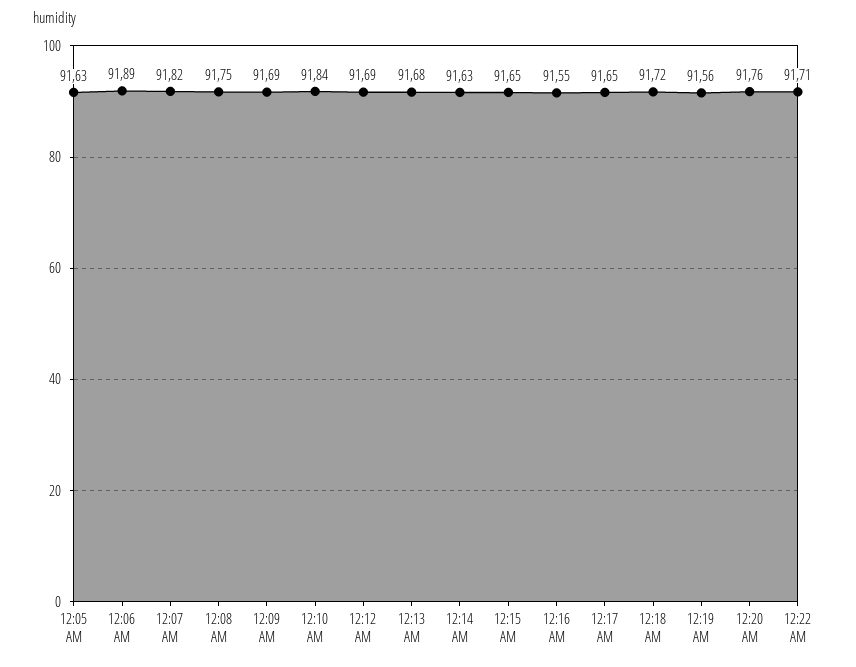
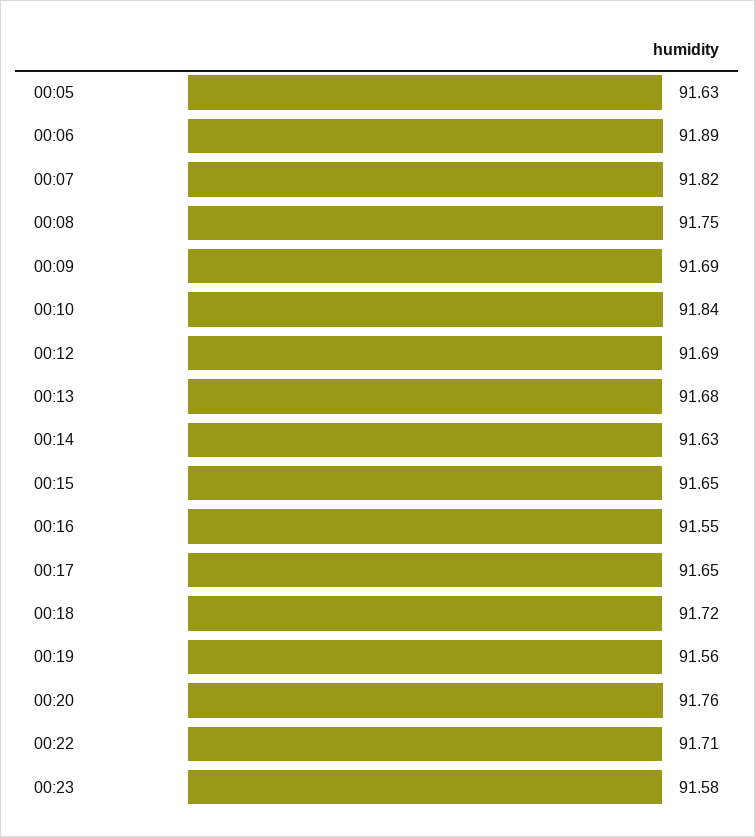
00:23: none -> 91.58

